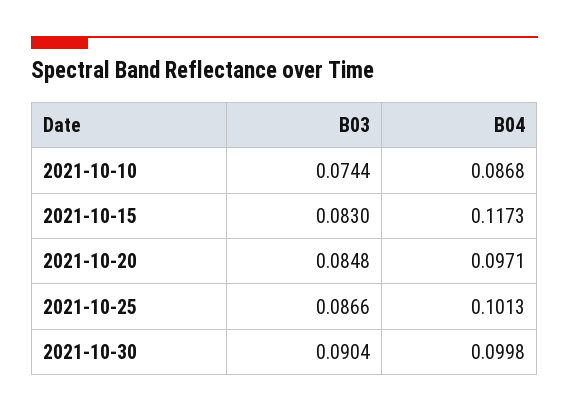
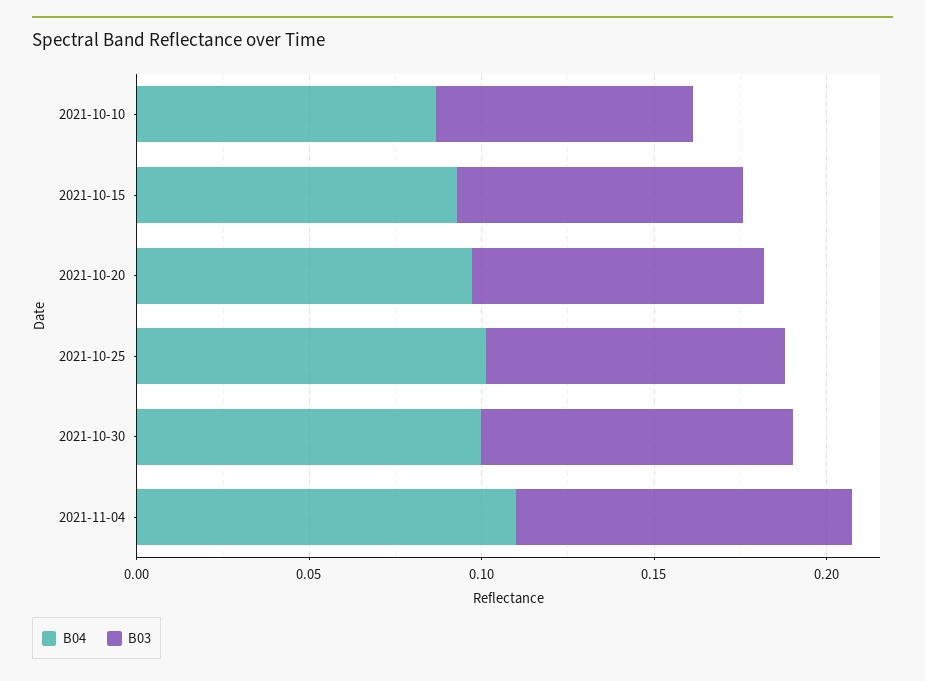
B04, 2021-10-15: 0.1173 -> 0.09
B04, 2021-11-04: none -> 0.11
B03, 2021-11-04: none -> 0.1

